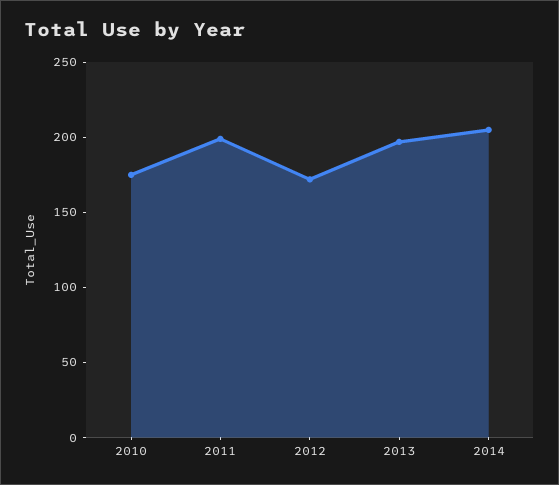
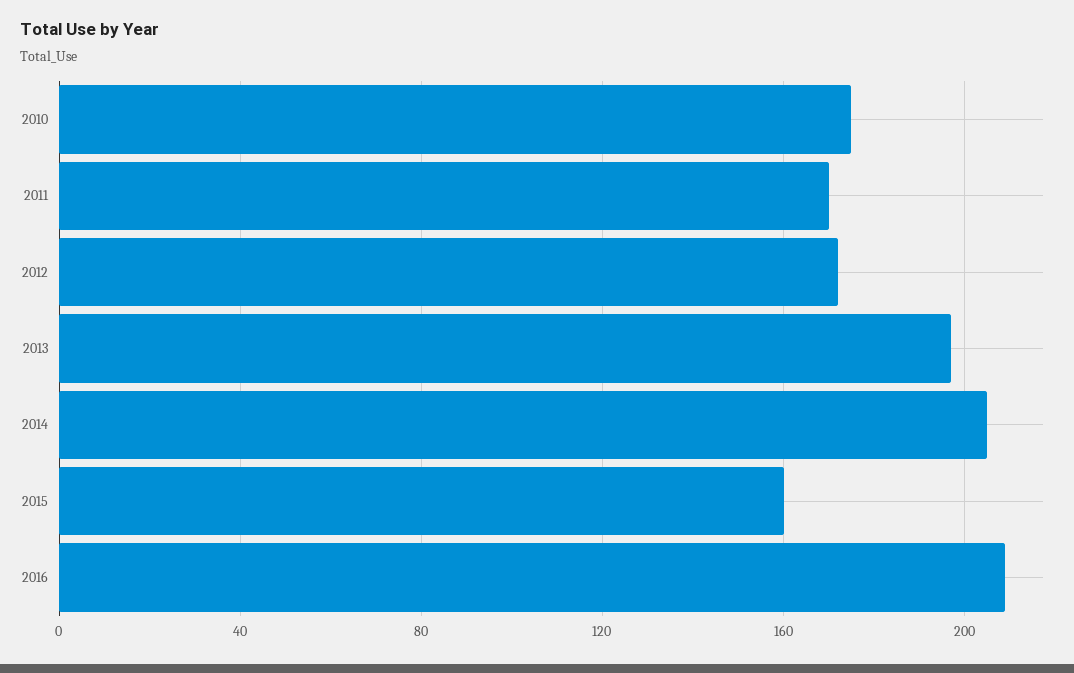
2011: 200 -> 170
2015: none -> 160
2016: none -> 210

